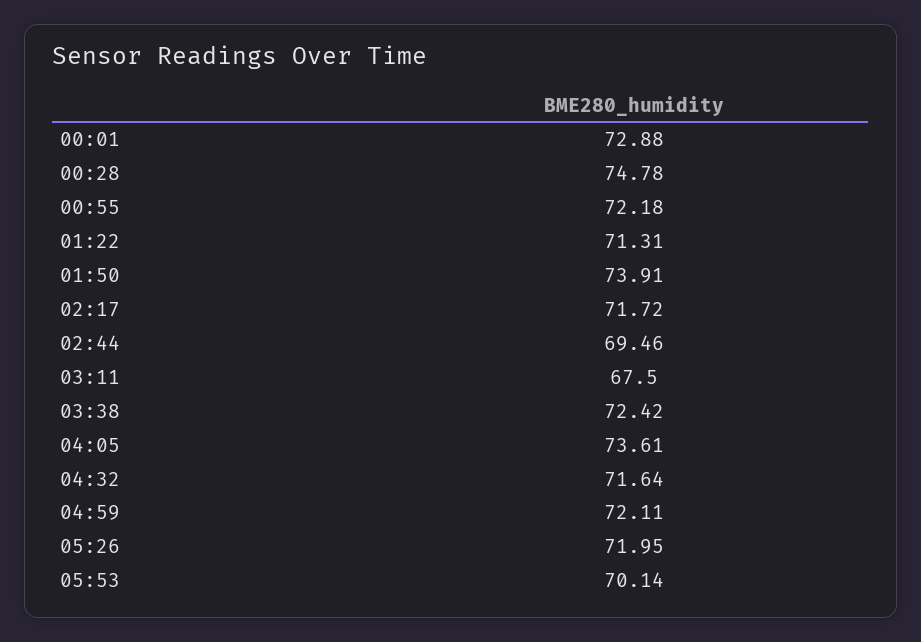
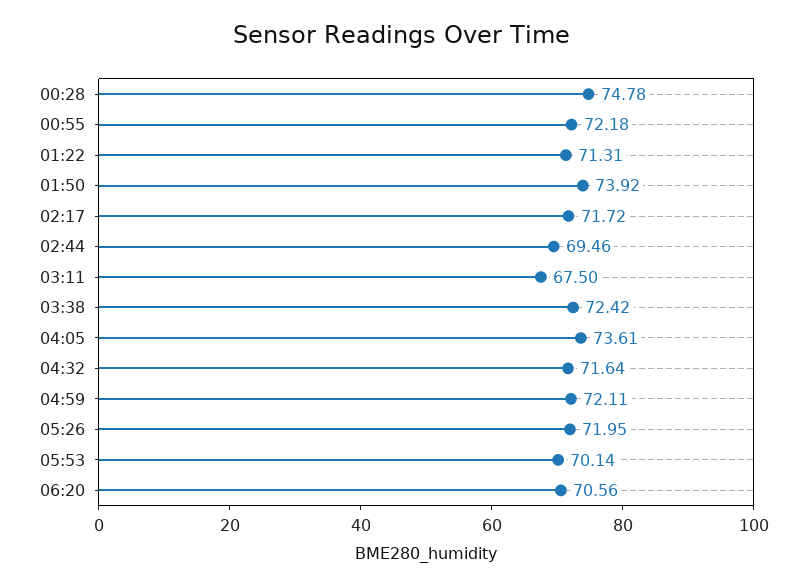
00:01: 72.88 -> none
01:50: 73.91 -> 73.92
06:20: none -> 70.56

